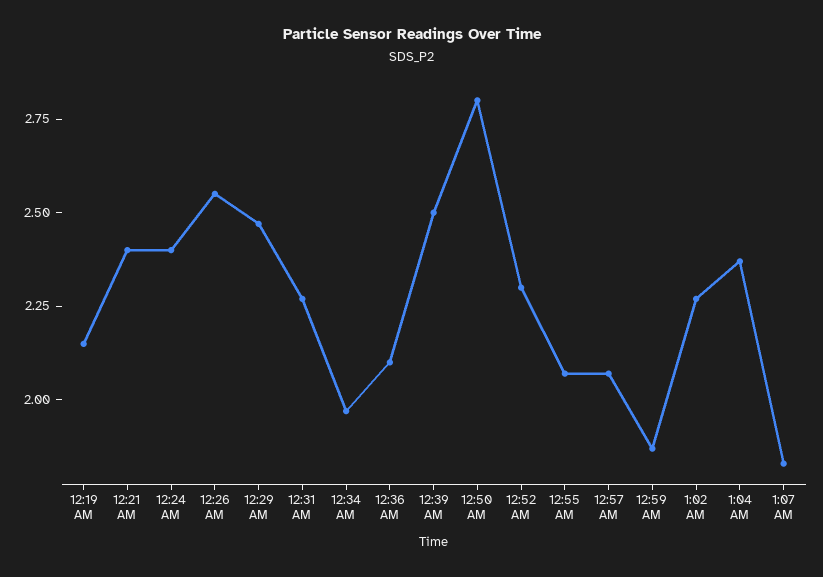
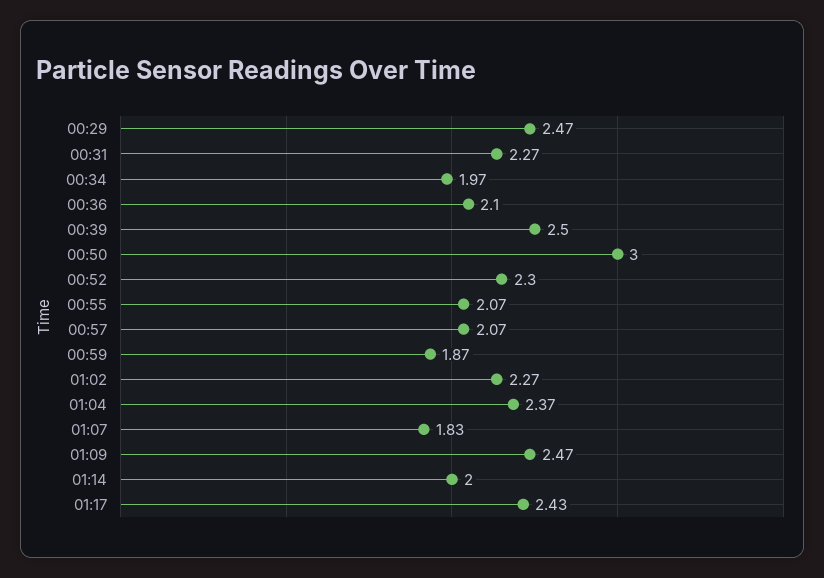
12:19 AM: 2.15 -> none
12:21 AM: 2.4 -> none
12:24 AM: 2.4 -> none
12:26 AM: 2.55 -> none
12:50 AM: 2.8 -> 3
01:09: none -> 2.47
01:14: none -> 2
01:17: none -> 2.43

